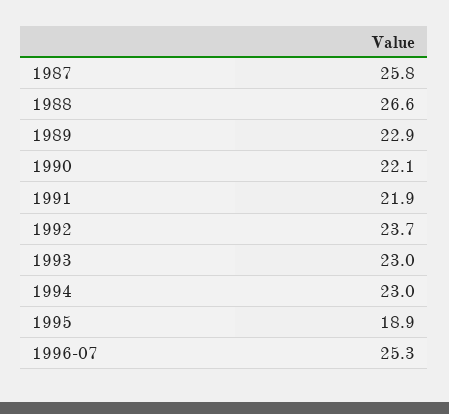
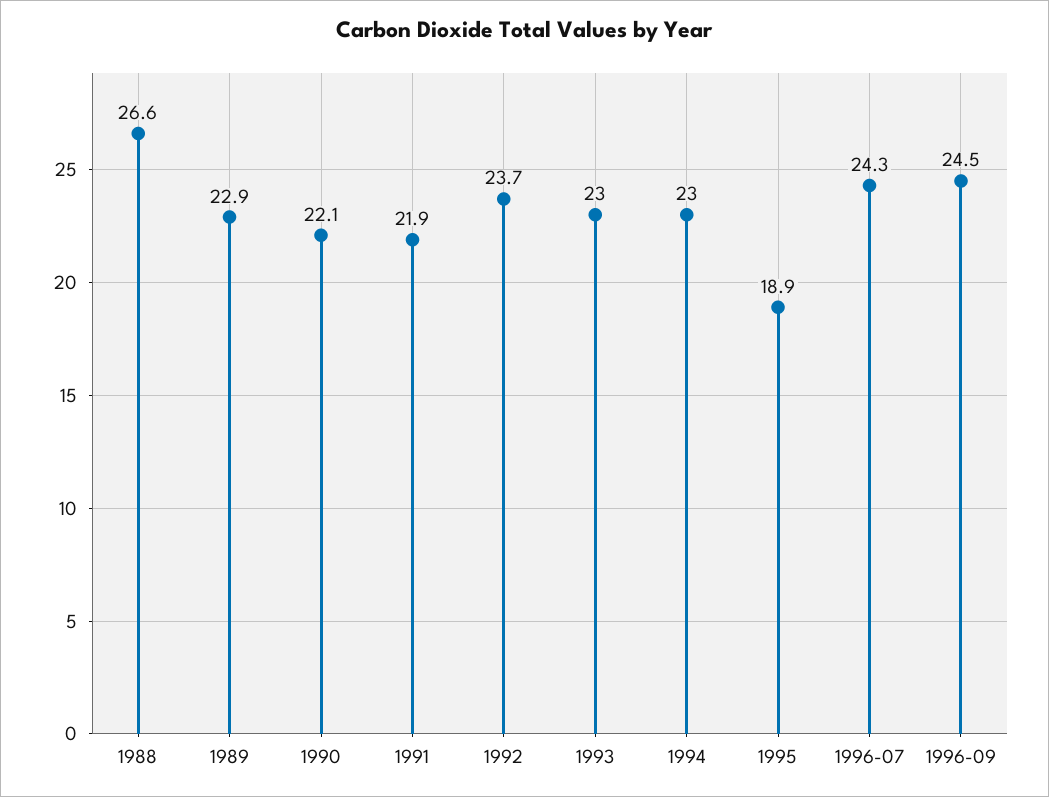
1987: 25.8 -> none
1996-07: 25.3 -> 24.3
1996-09: none -> 24.5

